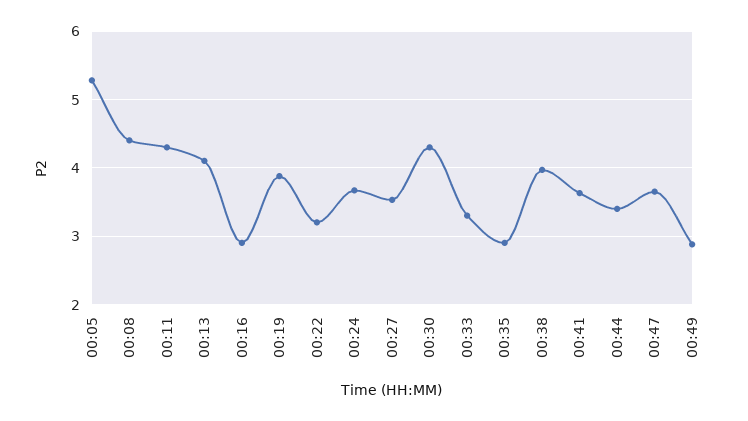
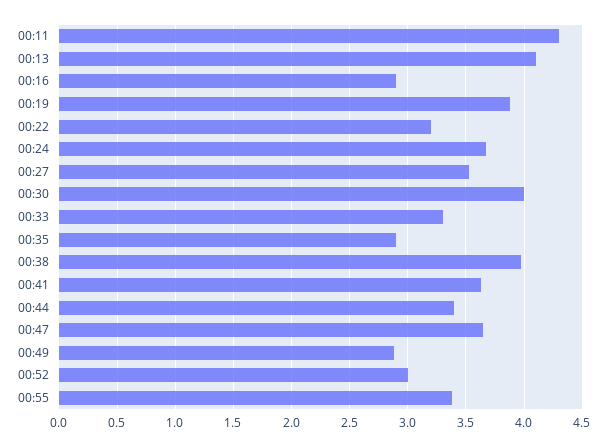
00:05: 5.3 -> none
00:08: 4.4 -> none
00:30: 4.3 -> 4
00:52: none -> 3
00:55: none -> 3.4

